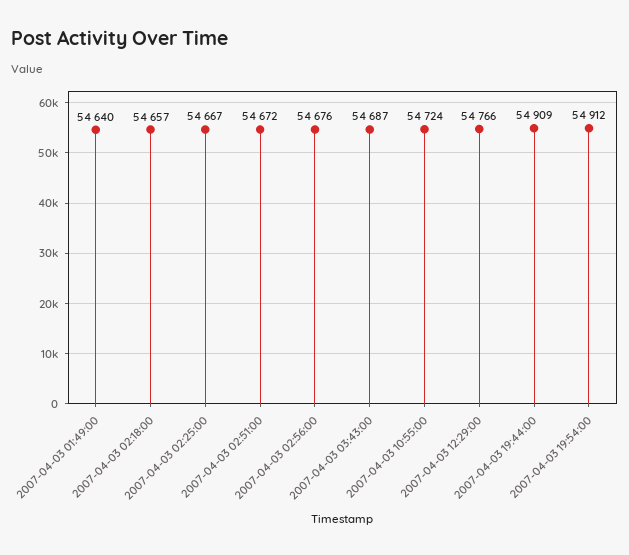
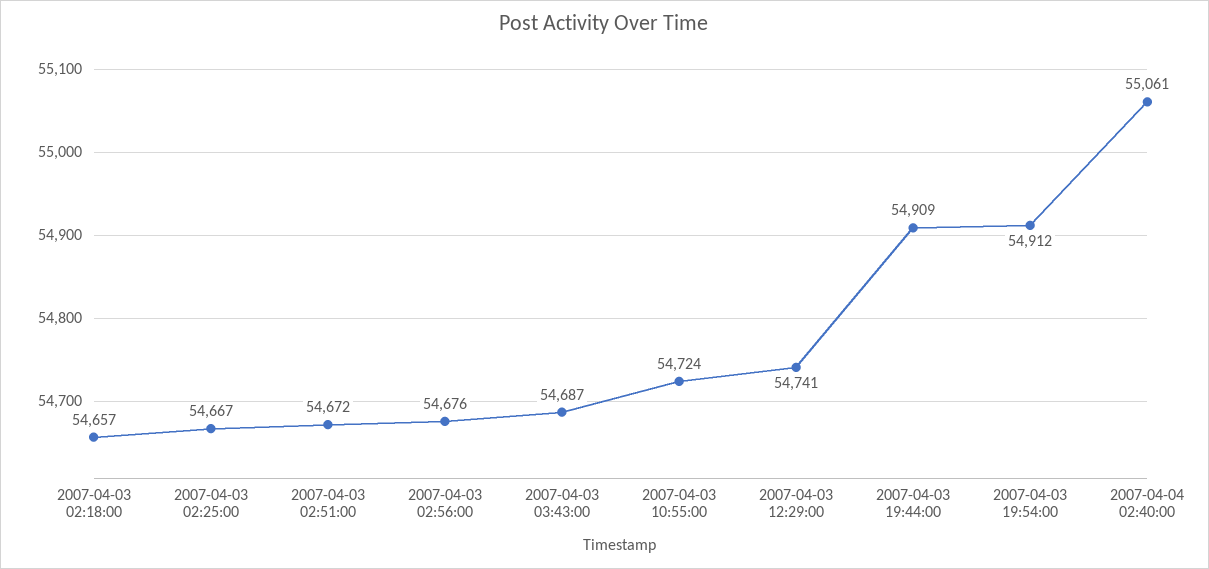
2007-04-03 01:49:00: 54640 -> none
2007-04-03 12:29:00: 54766 -> 54741
2007-04-04 02:40:00: none -> 55061

